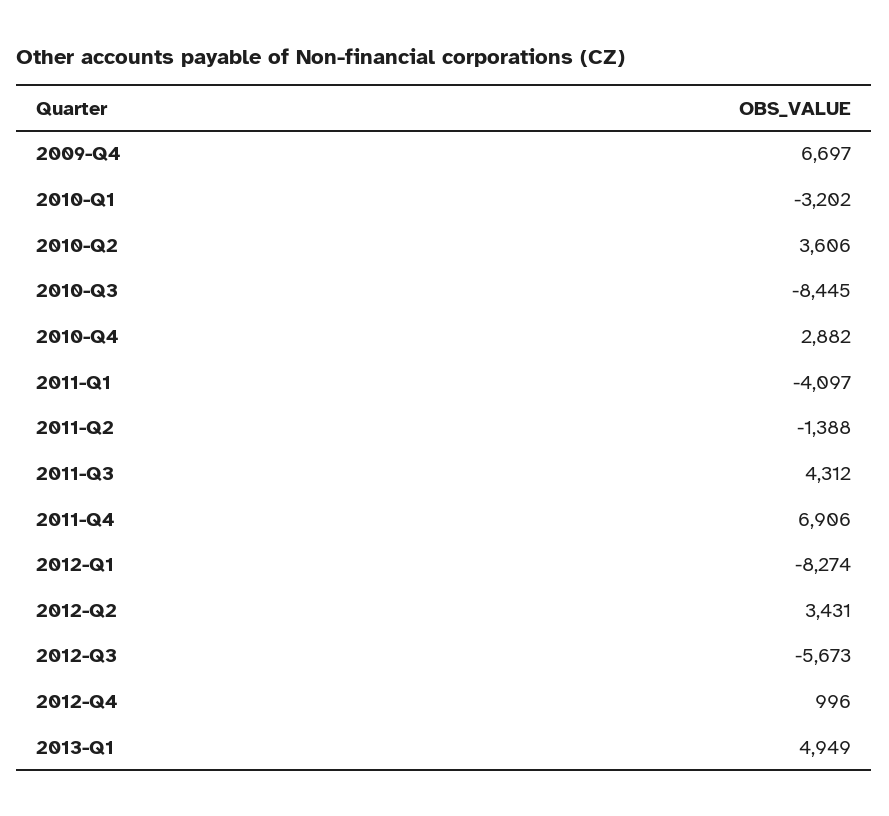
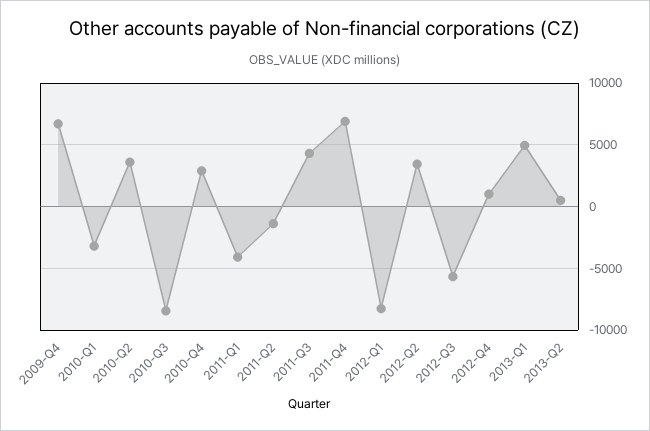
2013-Q2: none -> 500

